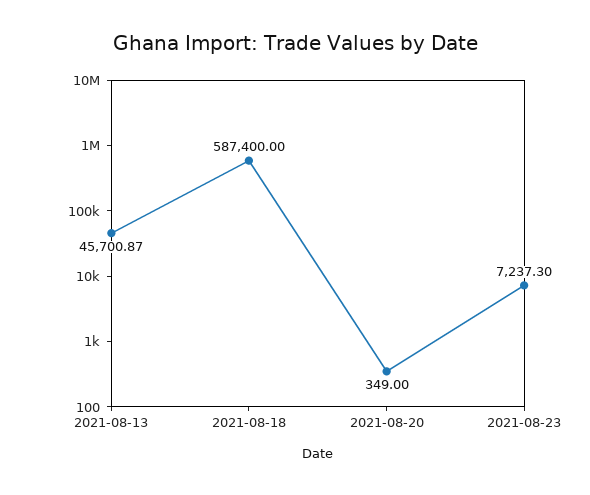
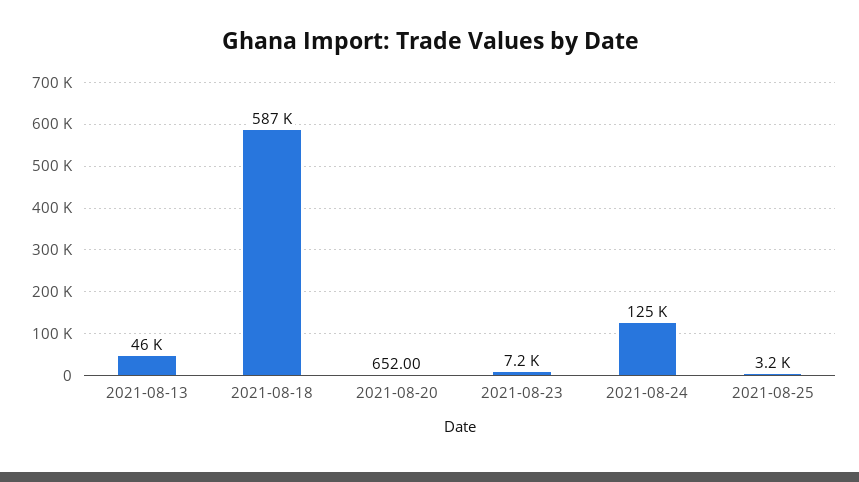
2021-08-20: 349 -> 652
2021-08-24: none -> 125000
2021-08-25: none -> 3200

